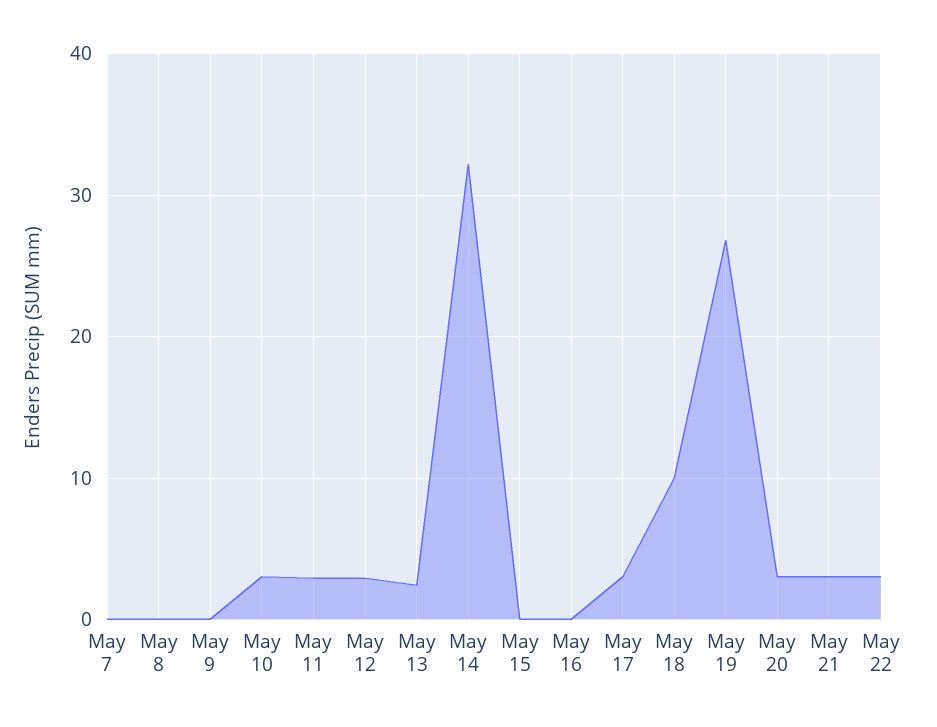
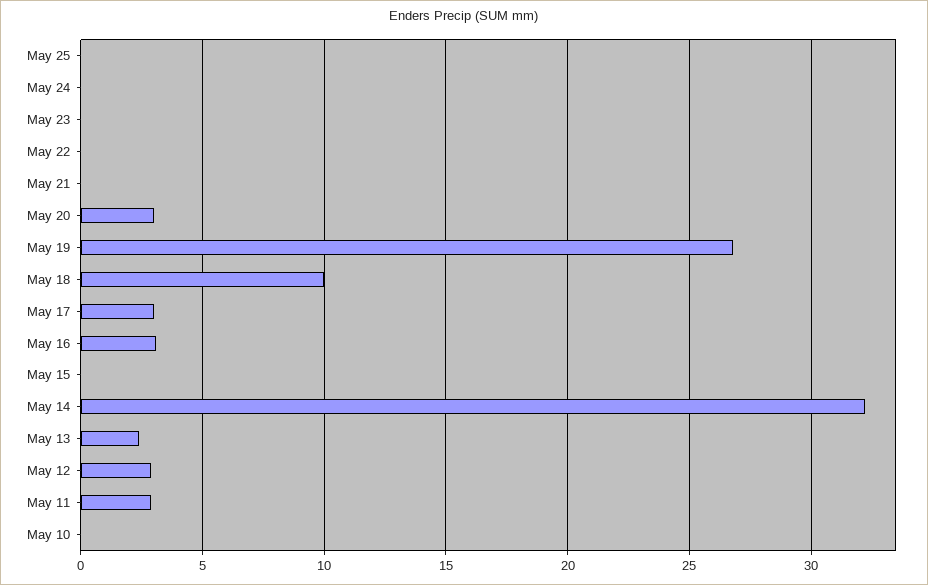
May 7: 0 -> none
May 8: 0 -> none
May 9: 0 -> none
May 10: 3 -> 0
May 16: 0 -> 3
May 21: 3 -> 0
May 22: 3 -> 0
May 25: none -> 0
May 24: none -> 0
May 23: none -> 0

